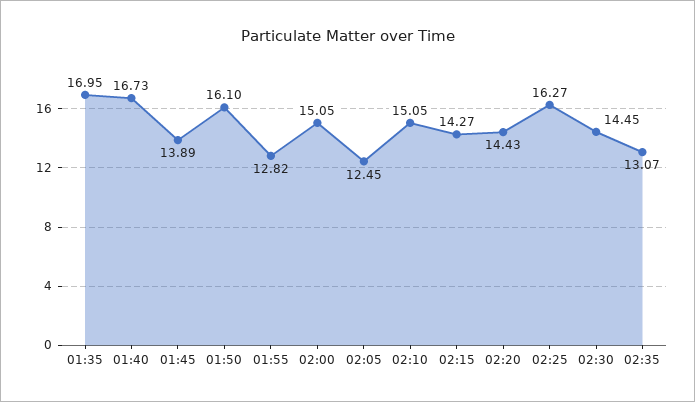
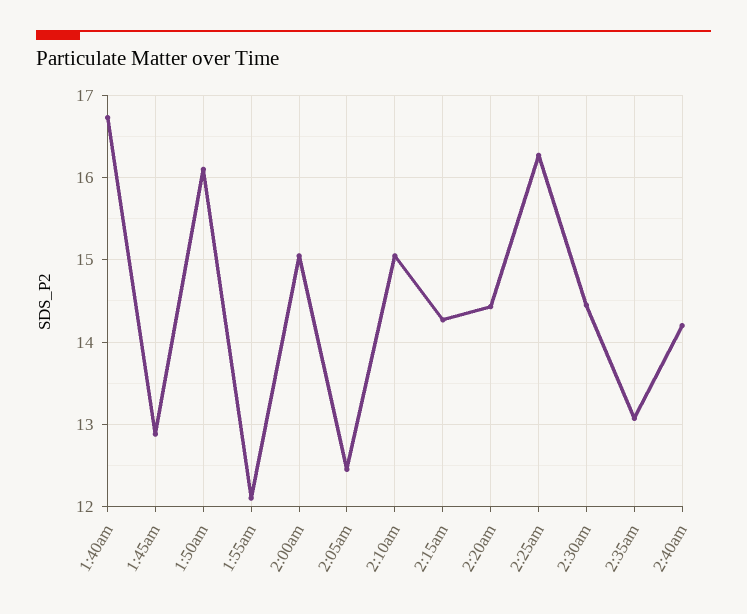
01:35: 16.95 -> none
01:45: 13.89 -> 12.9
01:55: 12.82 -> 12.1
2:40am: none -> 14.2

